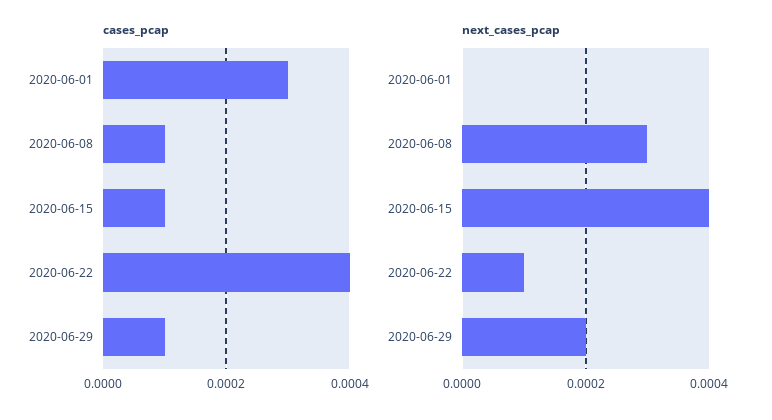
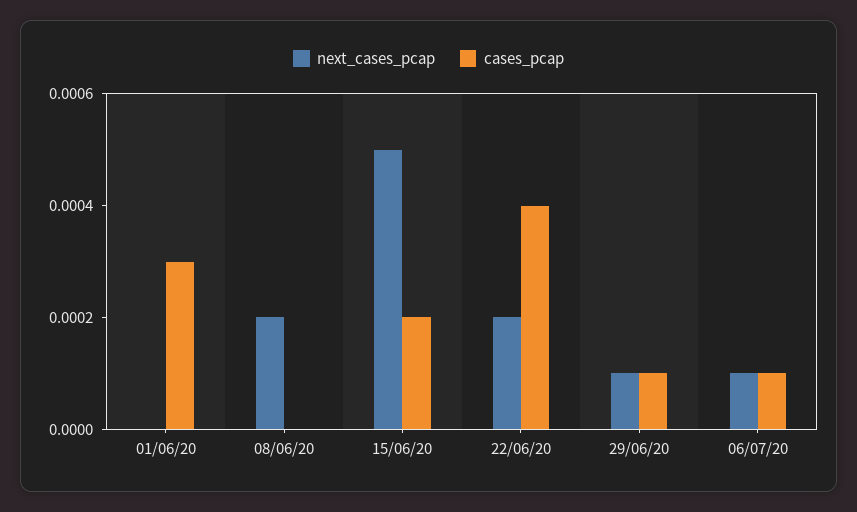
cases_pcap, 2020-06-08: 0.0001 -> 0
cases_pcap, 2020-06-15: 0.0001 -> 0.0002
next_cases_pcap, 2020-06-08: 0.0003 -> 0.0002
next_cases_pcap, 2020-06-15: 0.0004 -> 0.0005
next_cases_pcap, 2020-06-22: 0.0001 -> 0.0002
next_cases_pcap, 2020-06-29: 0.0002 -> 0.0001
next_cases_pcap, 06/07/20: none -> 0.0001
cases_pcap, 06/07/20: none -> 0.0001

